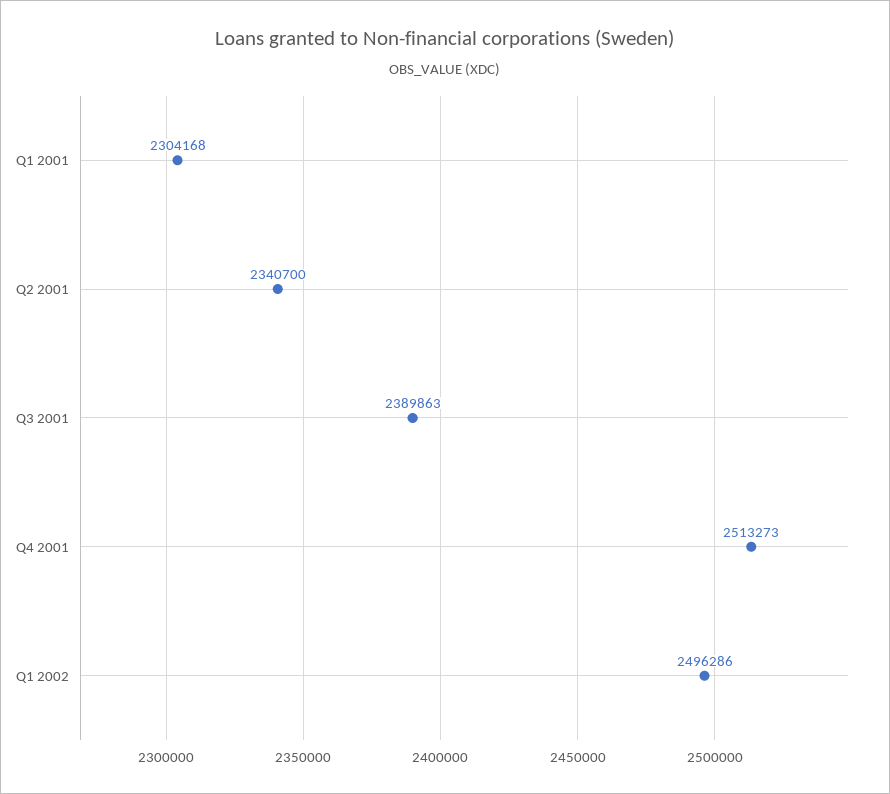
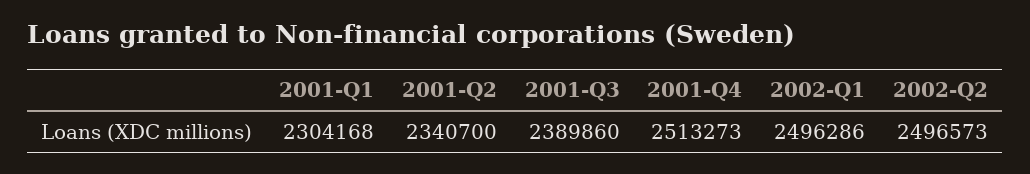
Q3 2001: 2389863 -> 2389860
2002-Q2: none -> 2496573

